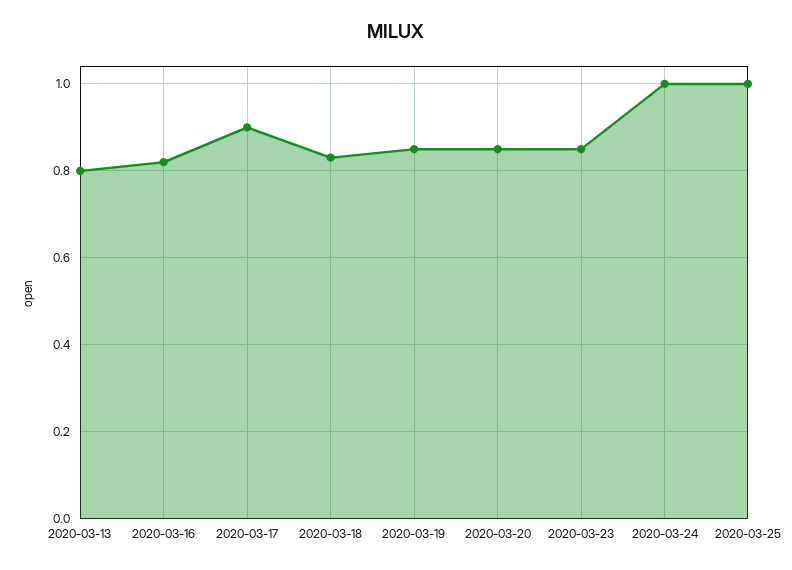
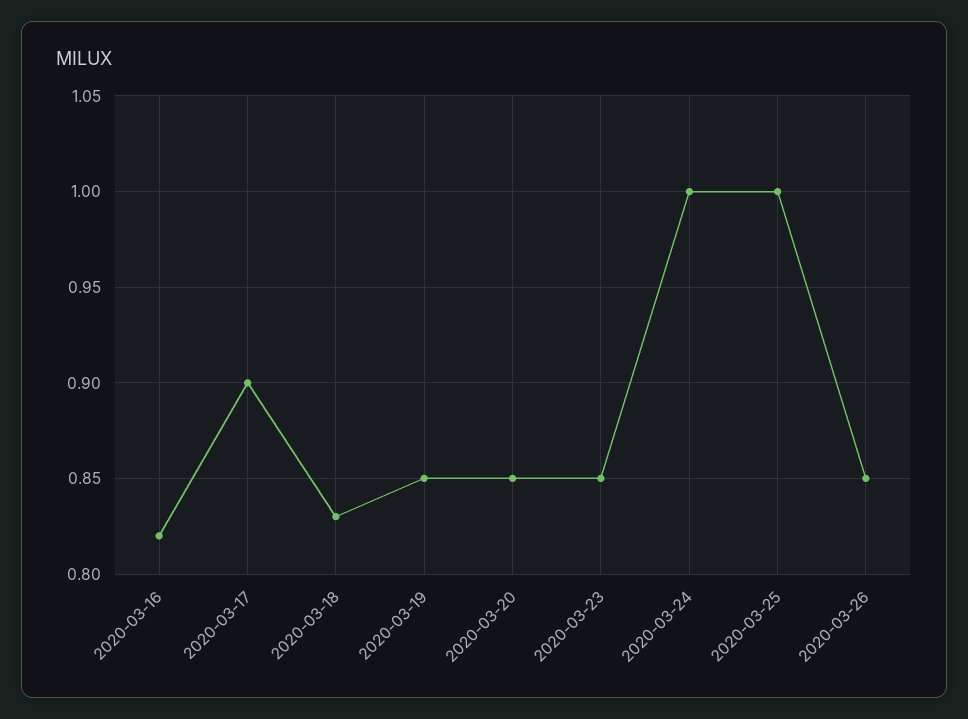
2020-03-13: 0.8 -> none
2020-03-26: none -> 0.85

